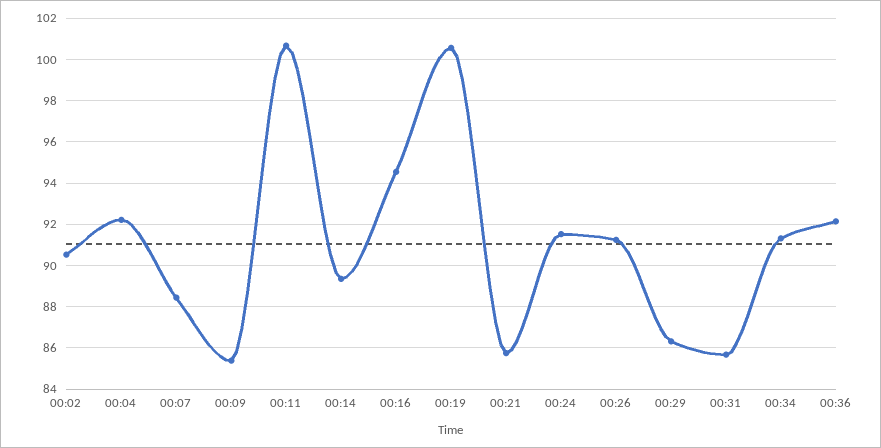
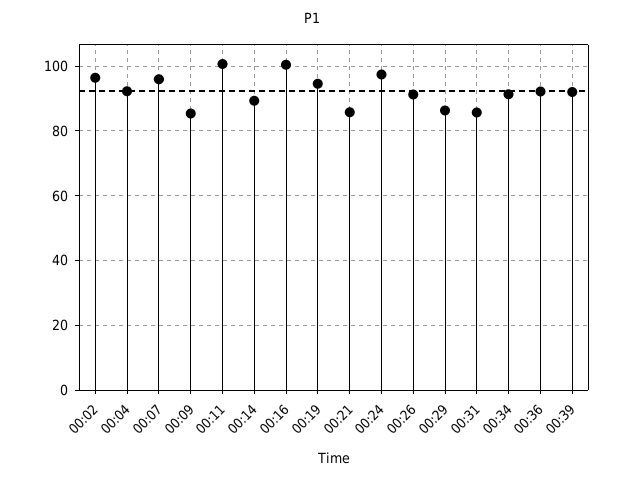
00:02: 90.5 -> 96
00:07: 88.5 -> 96
00:16: 94.5 -> 100
00:19: 100.5 -> 94
00:24: 91.5 -> 98
00:39: none -> 92

